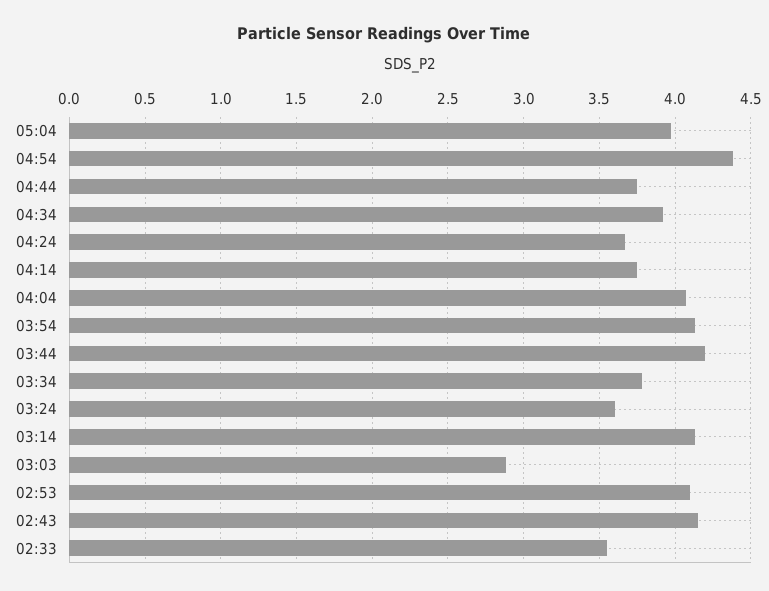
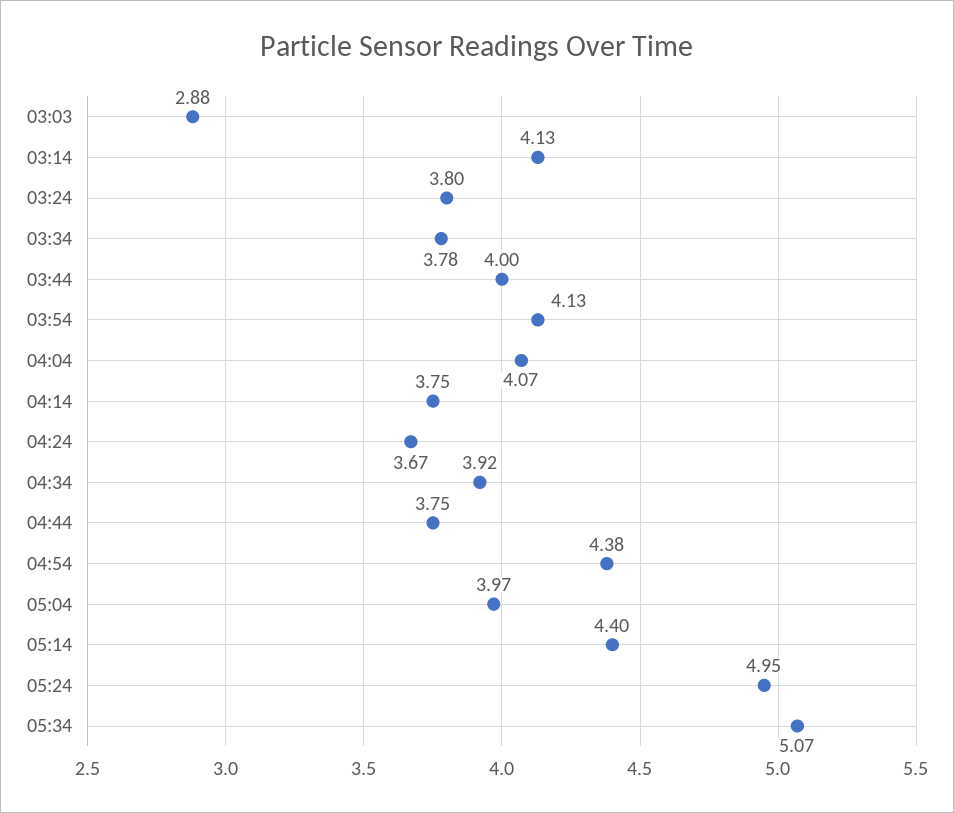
03:44: 4.2 -> 4
03:24: 3.6 -> 3.8
02:53: 4.1 -> none
02:43: 4.15 -> none
02:33: 3.55 -> none
05:14: none -> 4.4
05:24: none -> 4.95
05:34: none -> 5.07

